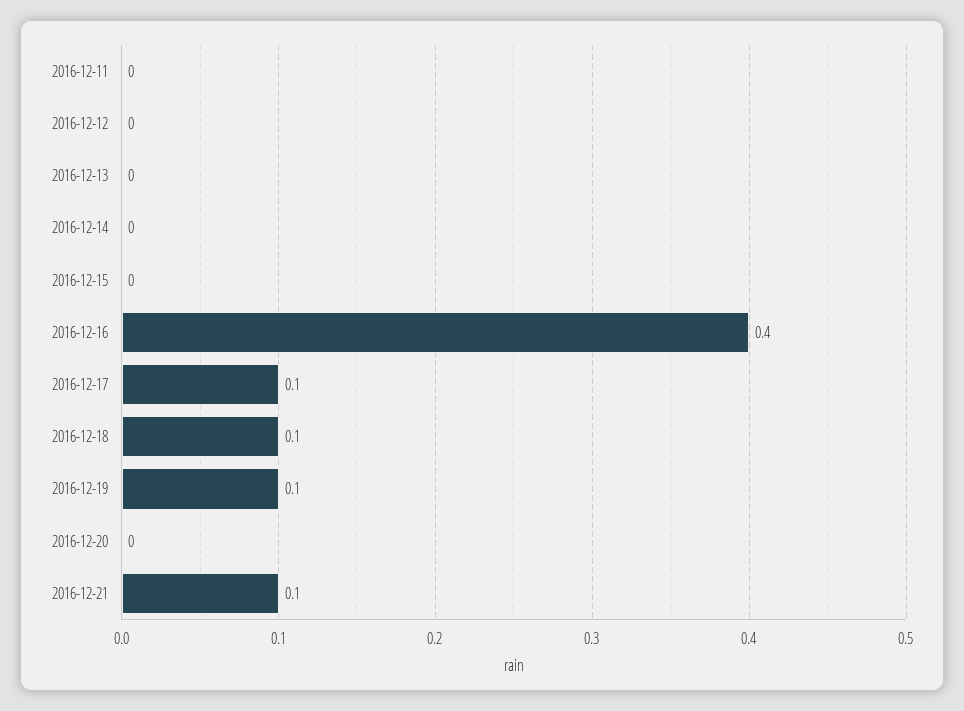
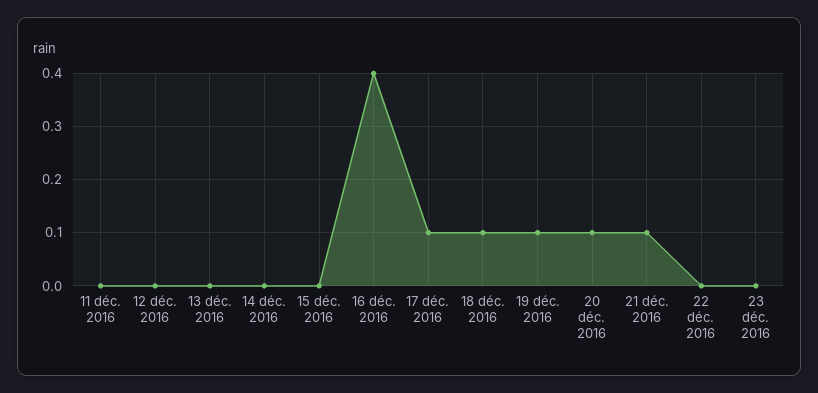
2016-12-20: 0 -> 0.1
22 déc. 2016: none -> 0
23 déc. 2016: none -> 0

